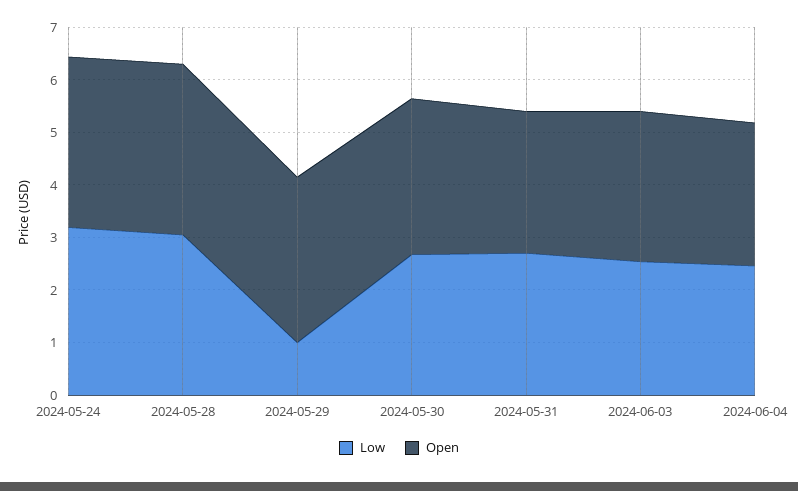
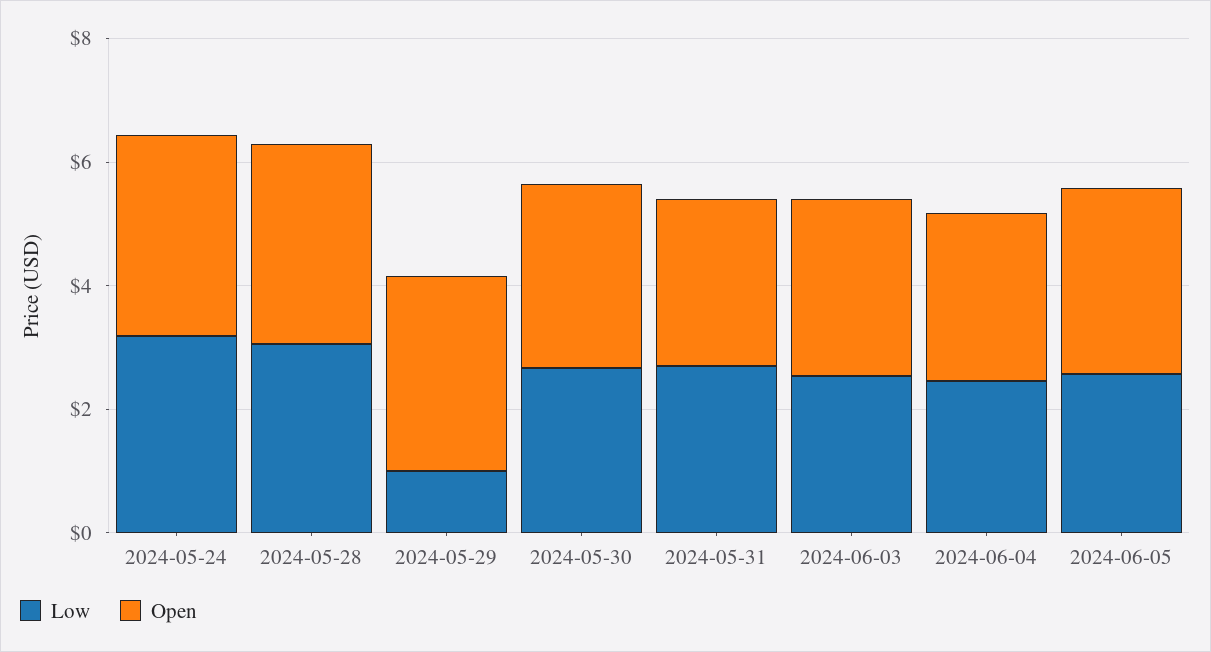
Low, 2024-06-05: none -> 2.5
Open, 2024-06-05: none -> 3

